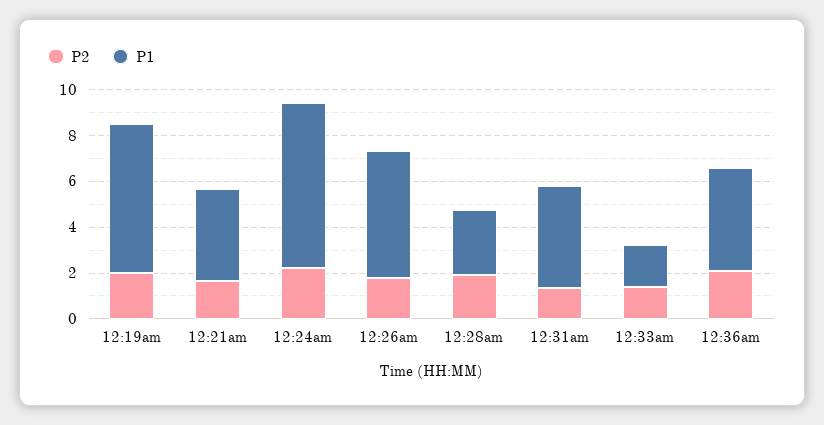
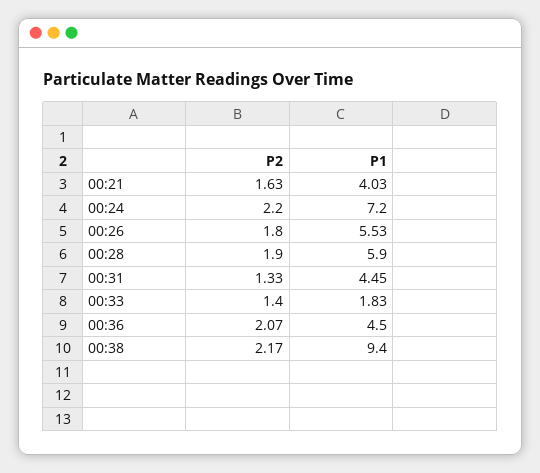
P2, 12:19am: 2 -> none
P1, 12:19am: 6.5 -> none
P1, 12:28am: 3 -> 5.9
P2, 00:38: none -> 2.17
P1, 00:38: none -> 9.4

